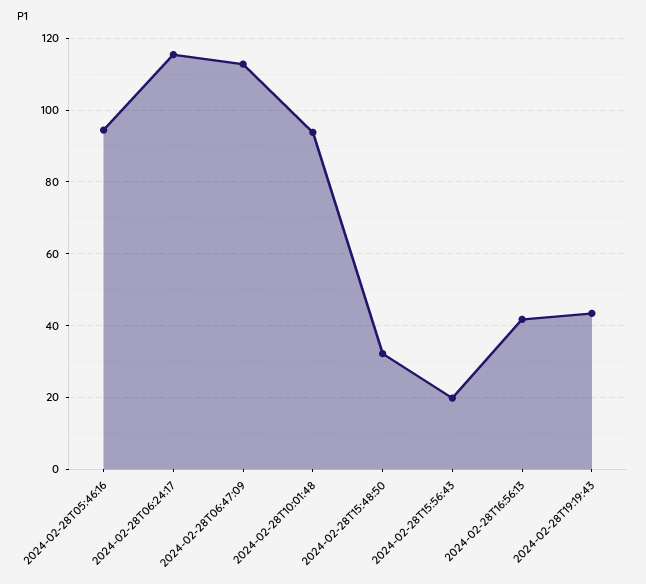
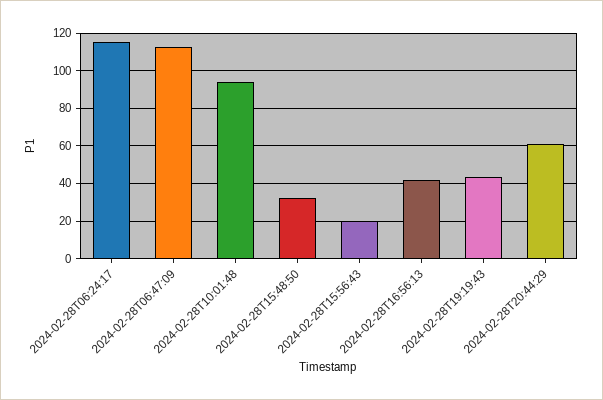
2024-02-28T05:46:16: 94 -> none
2024-02-28T20:44:29: none -> 60

